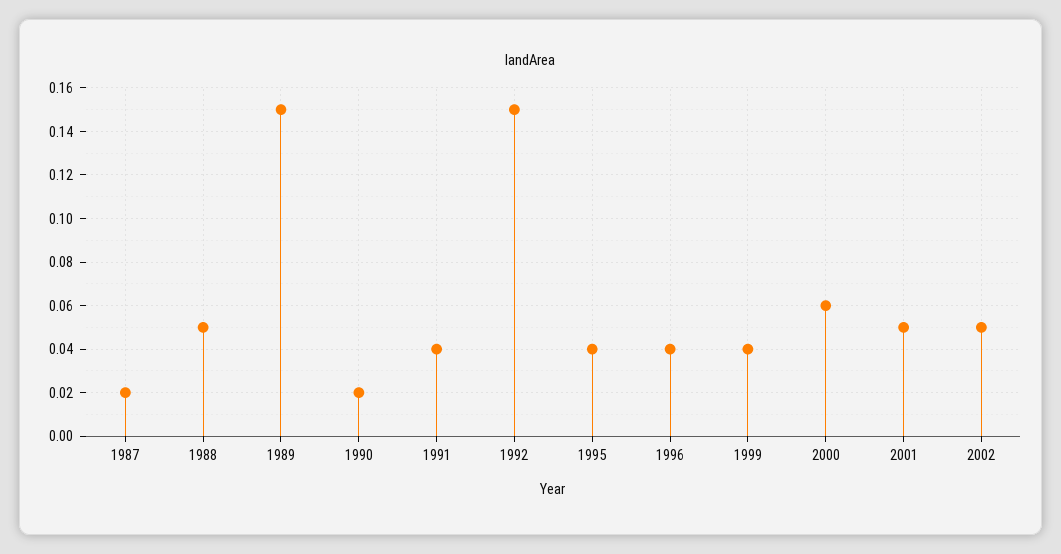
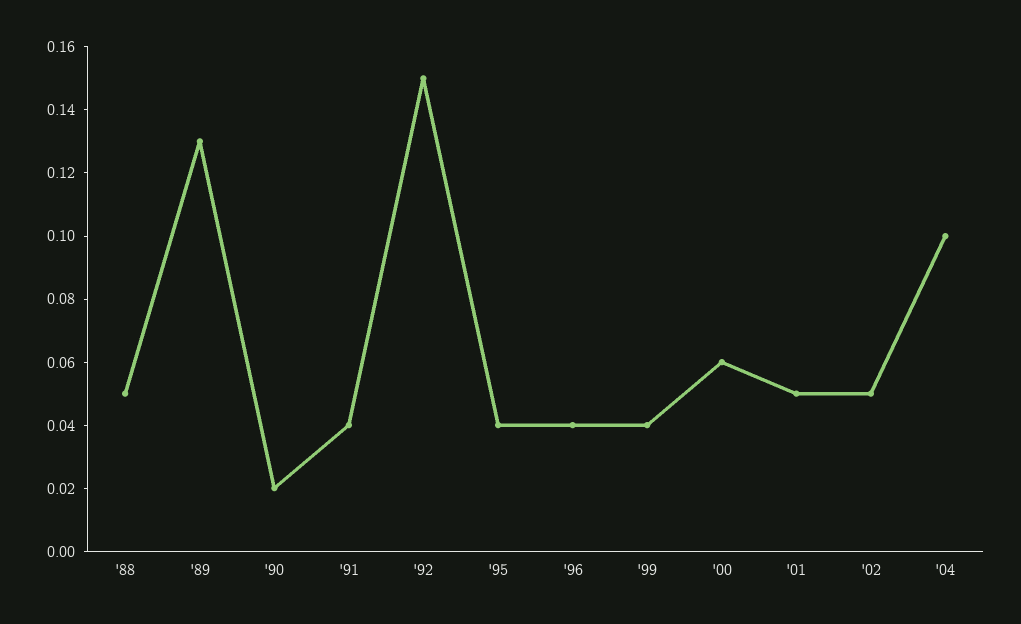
1987: 0.02 -> none
1989: 0.15 -> 0.13
'04: none -> 0.1

